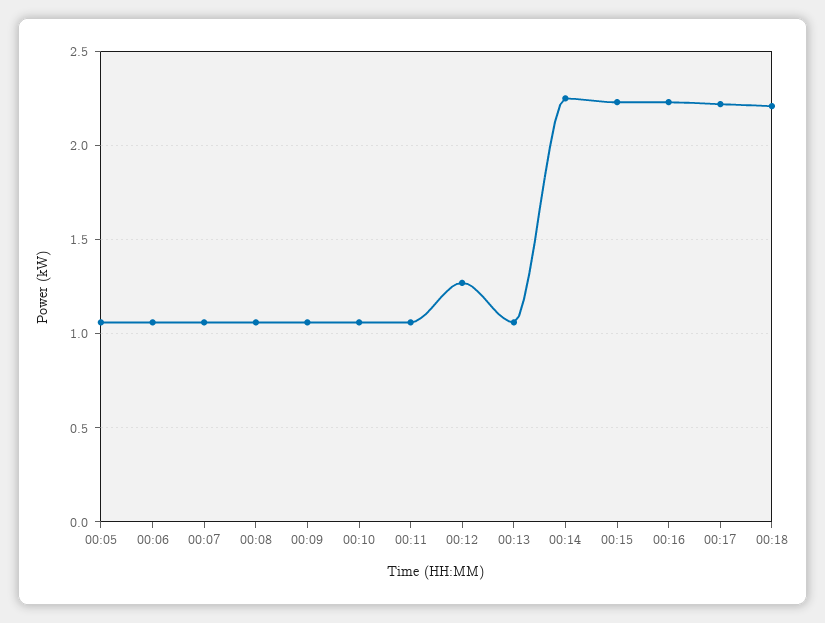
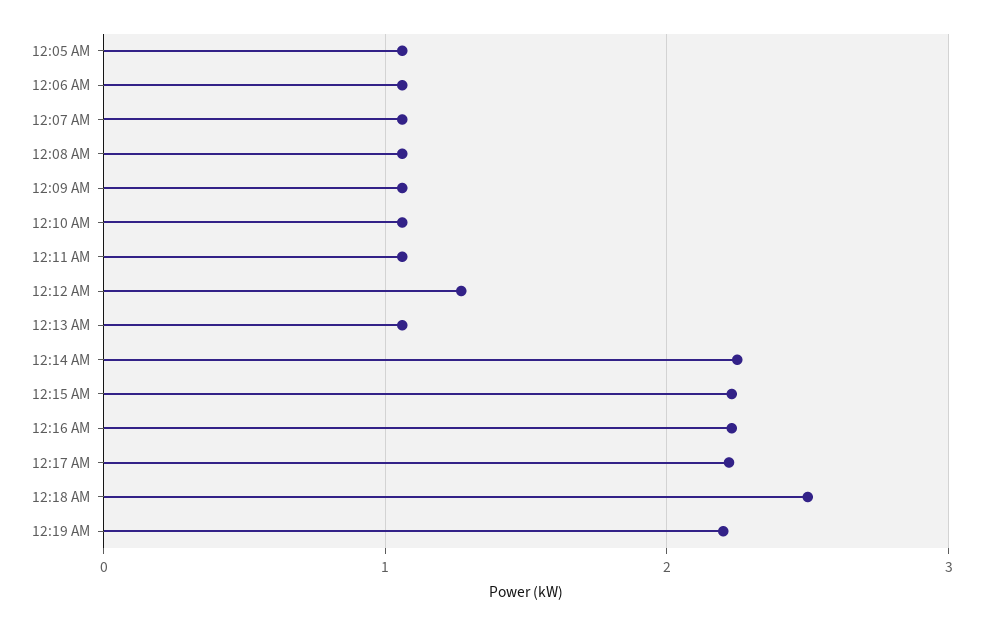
00:18: 2.2 -> 2.5
12:19 AM: none -> 2.2

